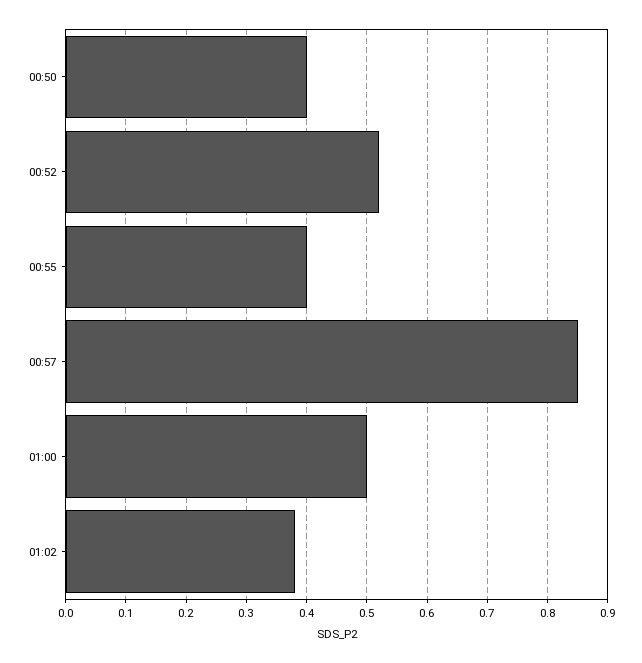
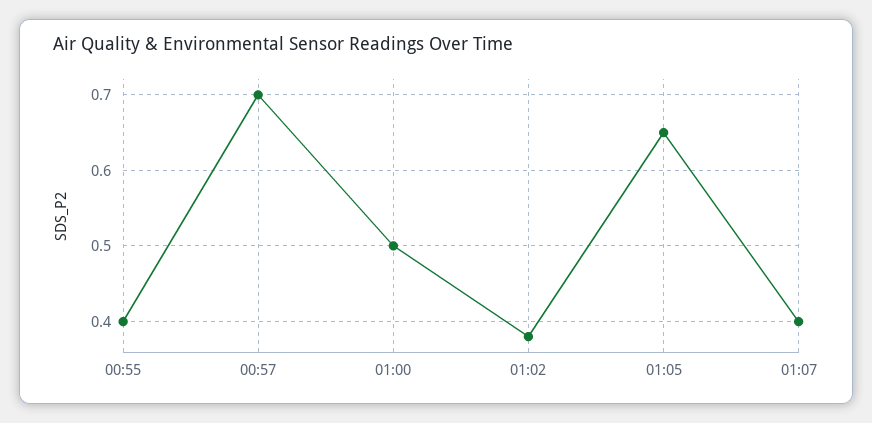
00:50: 0.4 -> none
00:52: 0.52 -> none
00:57: 0.85 -> 0.7
01:05: none -> 0.65
01:07: none -> 0.4

